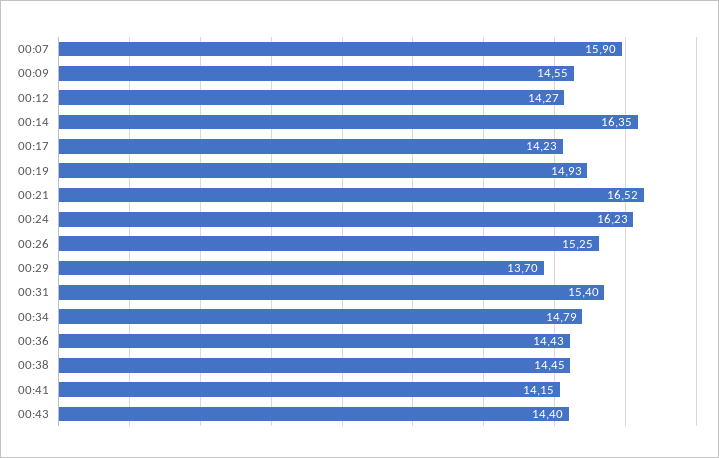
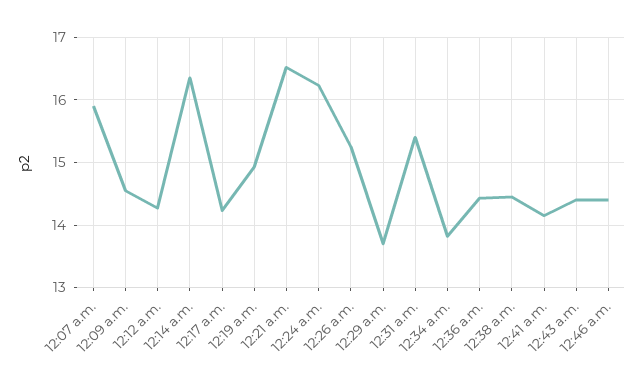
00:34: 14.79 -> 13.8
12:46 a.m.: none -> 14.4

